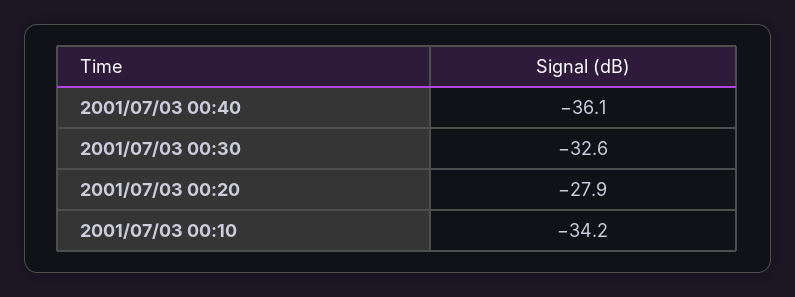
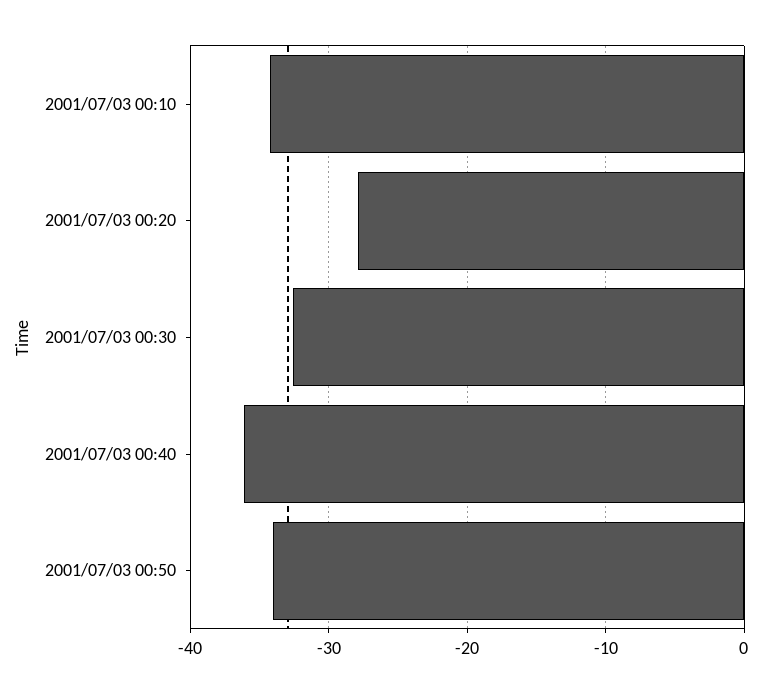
2001/07/03 00:50: none -> -34

